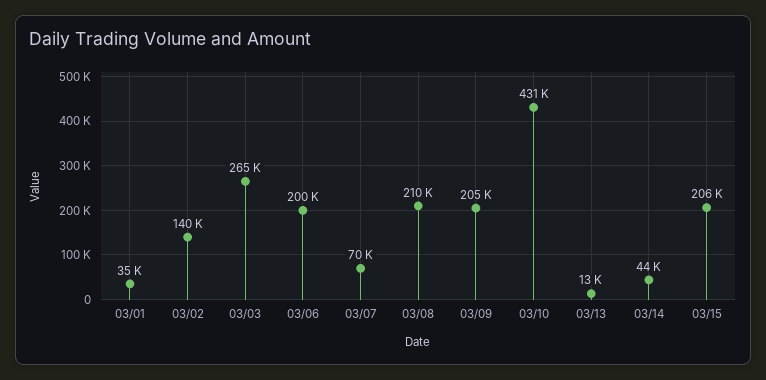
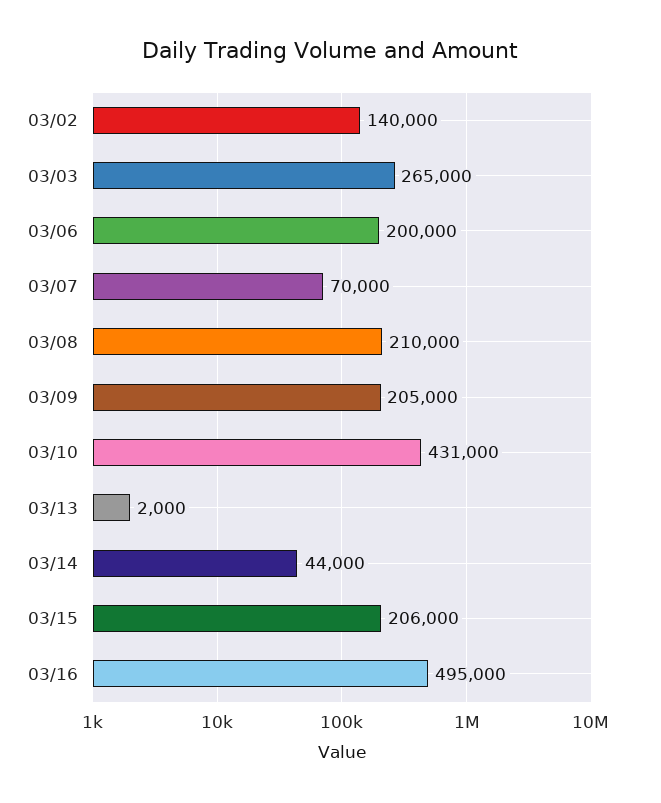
03/01: 35000 -> none
03/13: 13000 -> 2000
03/16: none -> 495000

